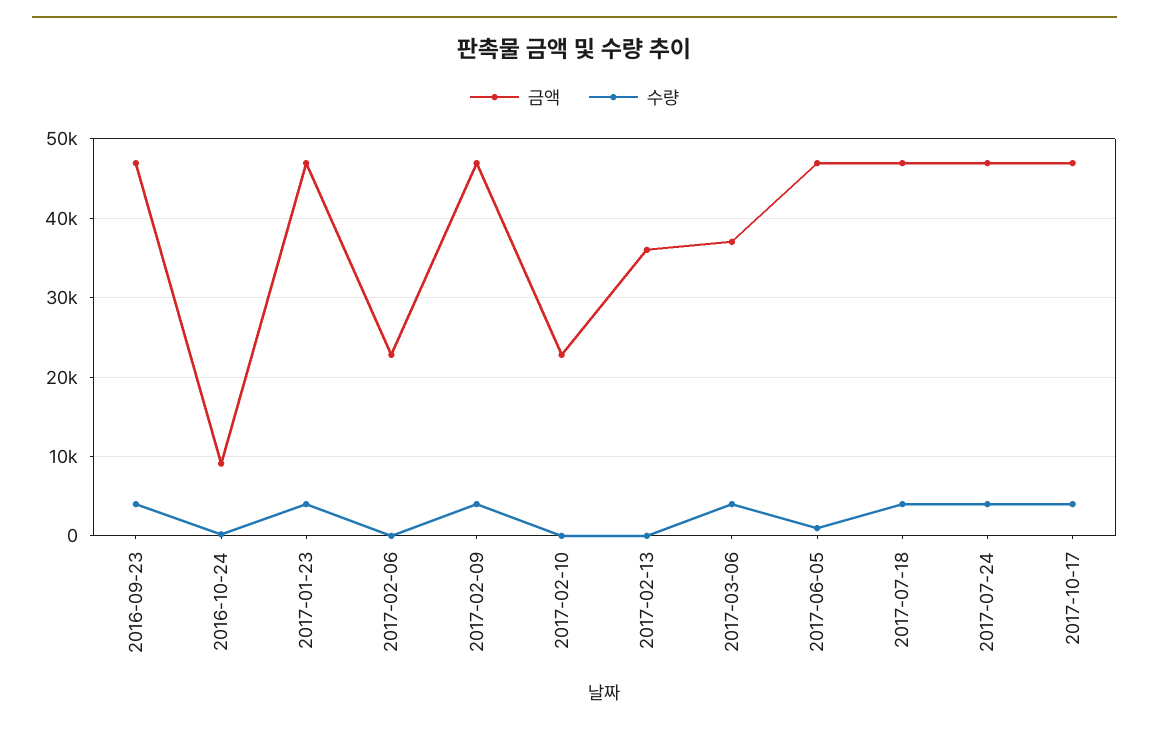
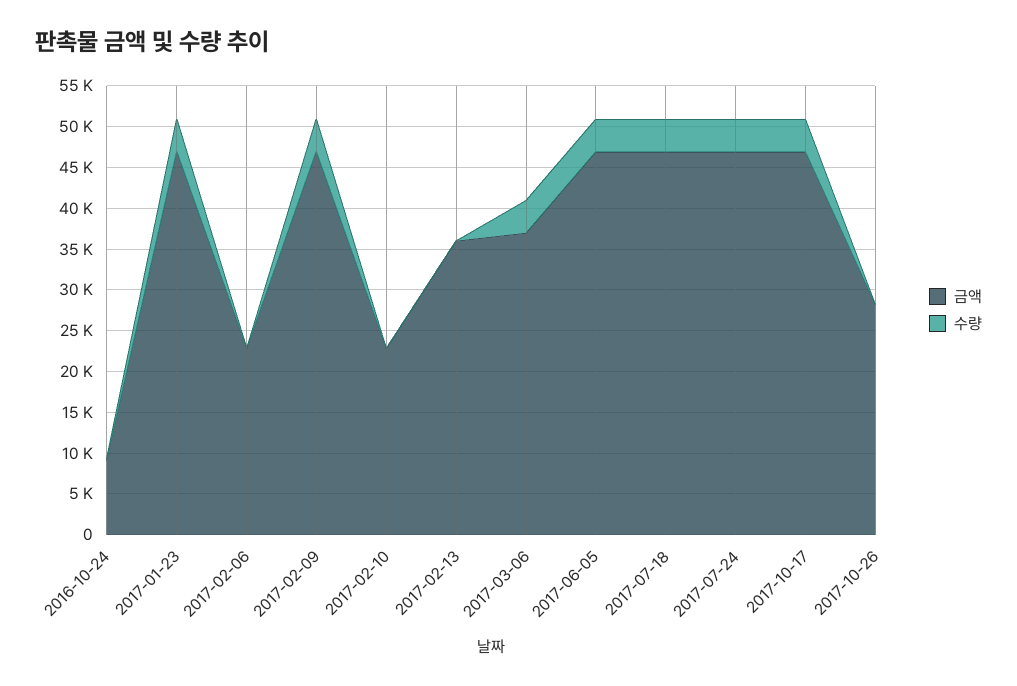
금액, 2016-09-23: 47000 -> none
수량, 2016-09-23: 4000 -> none
수량, 2017-06-05: 1000 -> 4000
금액, 2017-10-26: none -> 28000
수량, 2017-10-26: none -> 0

